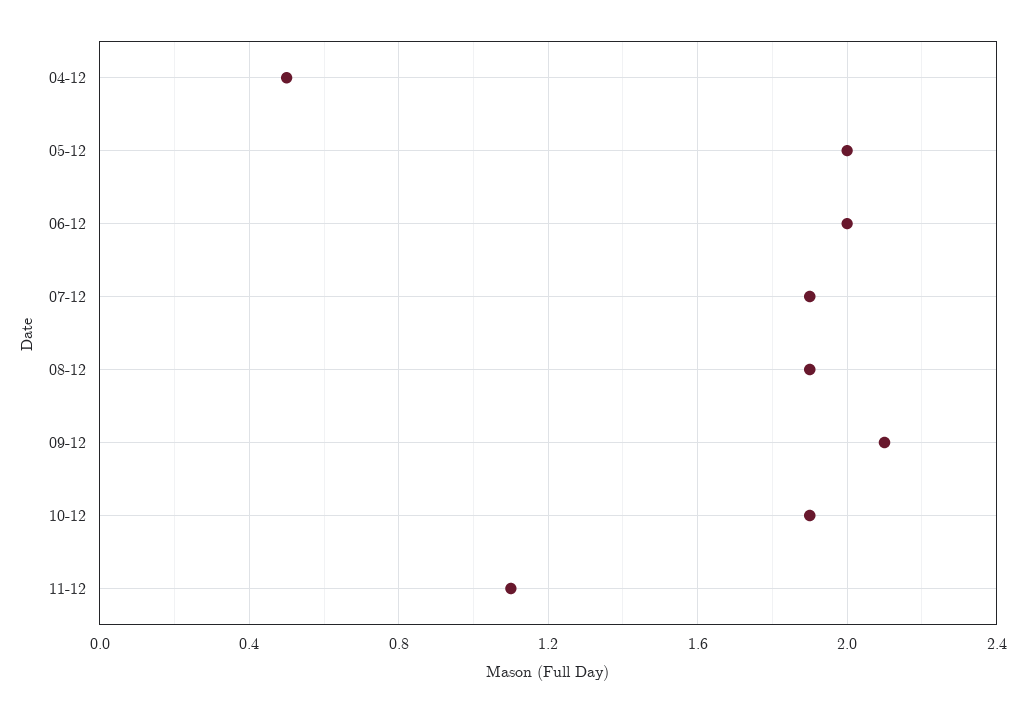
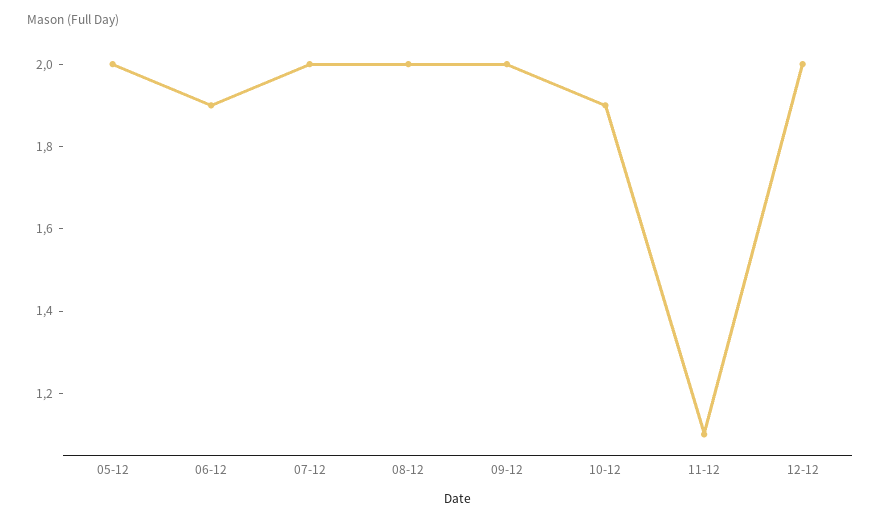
04-12: 0.5 -> none
06-12: 2 -> 1.9
07-12: 1.9 -> 2
08-12: 1.9 -> 2
09-12: 2.1 -> 2
12-12: none -> 2

